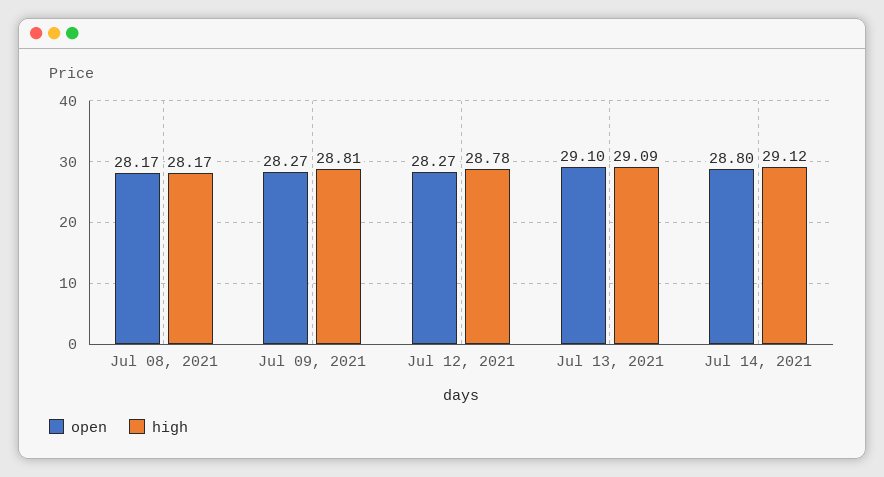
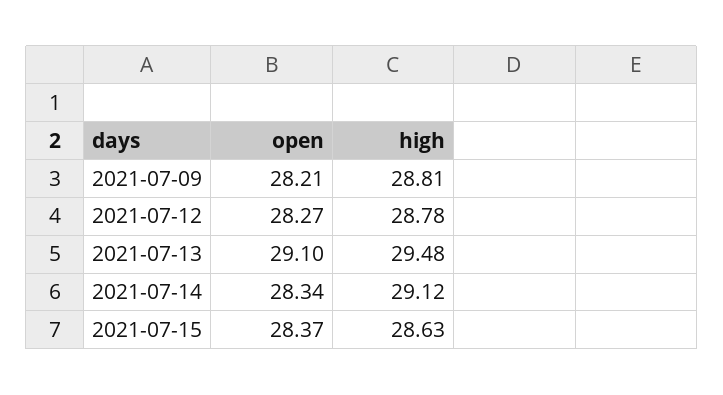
open, Jul 08, 2021: 28.17 -> none
high, Jul 08, 2021: 28.17 -> none
open, Jul 09, 2021: 28.27 -> 28.21
high, Jul 13, 2021: 29.09 -> 29.48
open, Jul 14, 2021: 28.8 -> 28.34
open, 2021-07-15: none -> 28.37
high, 2021-07-15: none -> 28.63

